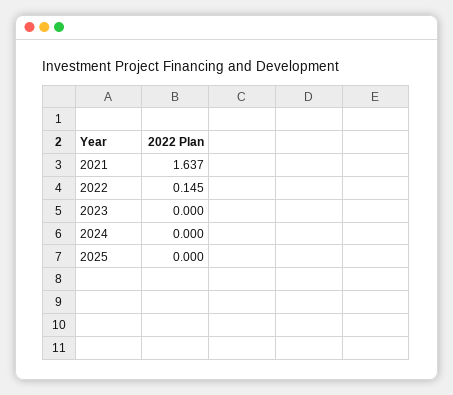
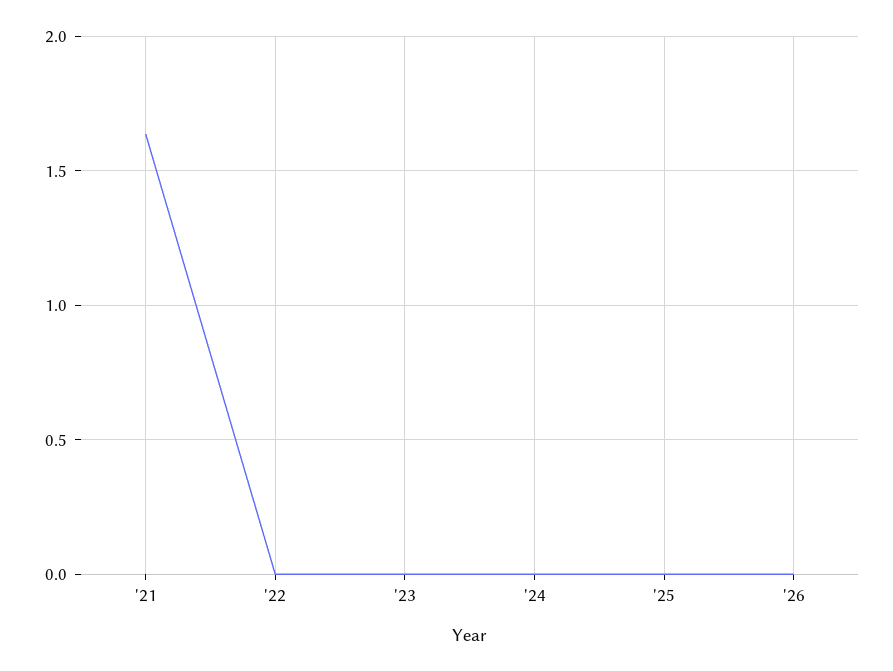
2022: 0.145 -> 0
'26: none -> 0

